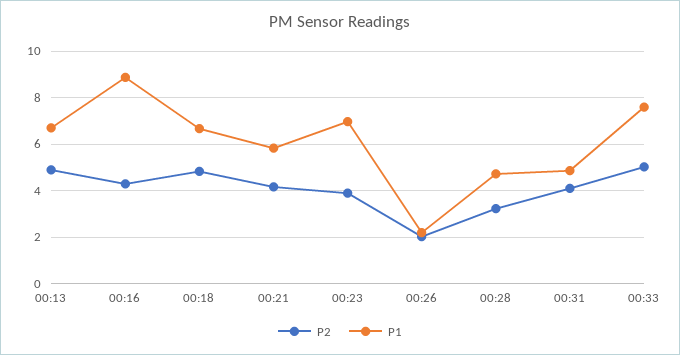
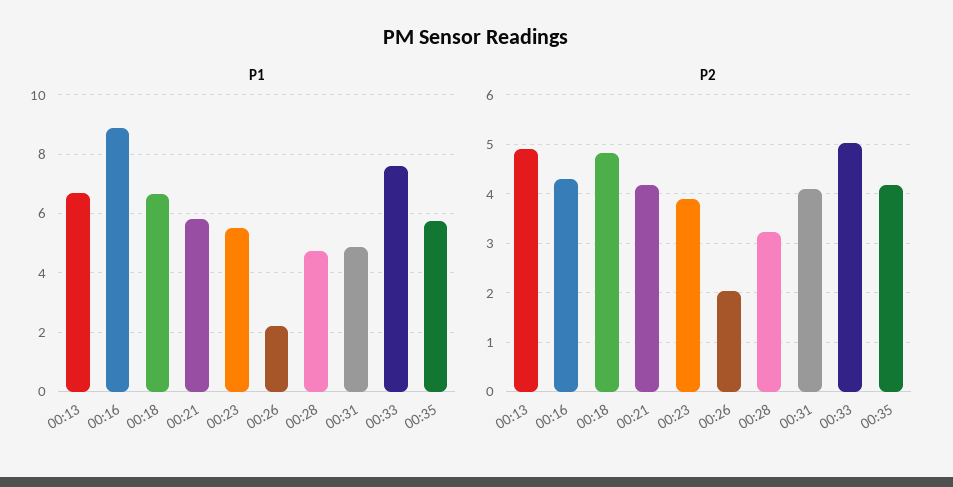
P1, 00:23: 7 -> 5.5
P1, 00:35: none -> 5.75
P2, 00:35: none -> 4.2

